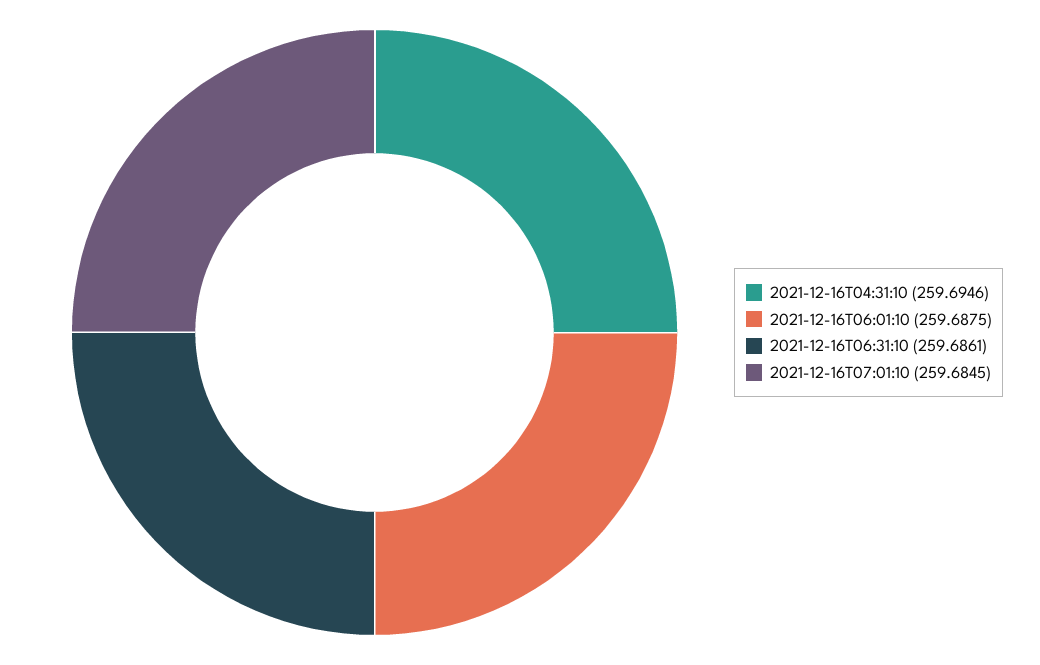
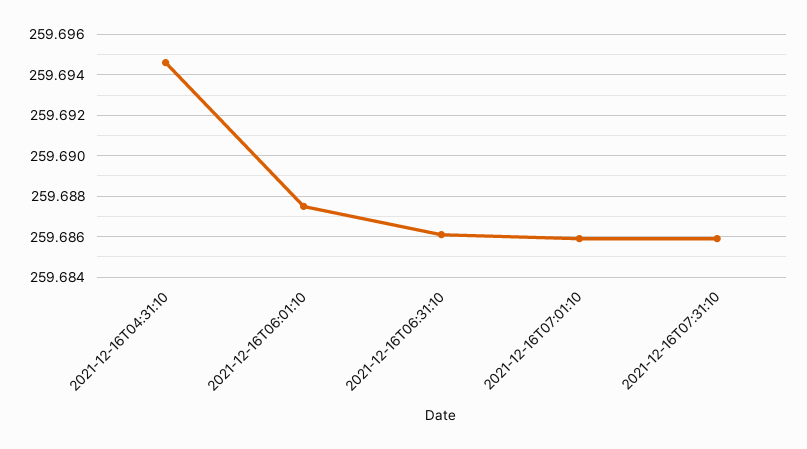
2021-12-16T07:01:10: 259.6845 -> 259.686
2021-12-16T07:31:10: none -> 259.686

